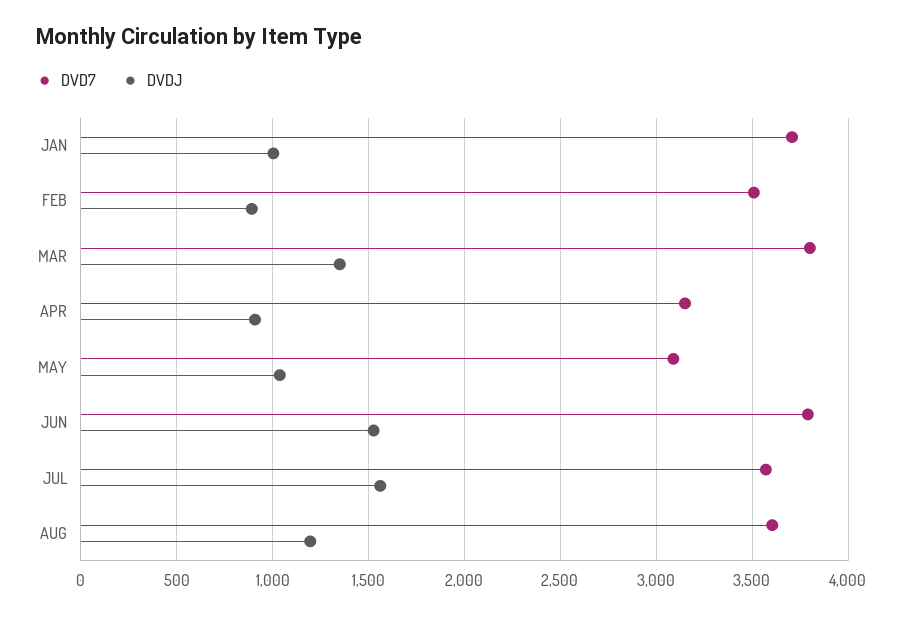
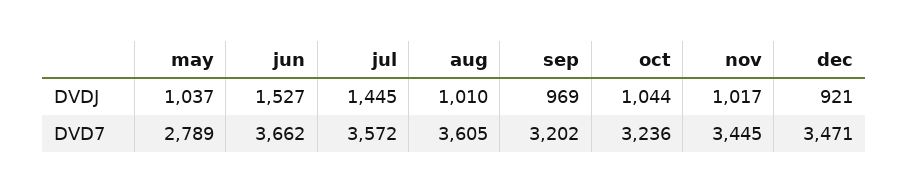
DVD7, JAN: 3700 -> none
DVDJ, JAN: 1000 -> none
DVD7, FEB: 3500 -> none
DVDJ, FEB: 900 -> none
DVD7, MAR: 3800 -> none
DVDJ, MAR: 1350 -> none
DVD7, APR: 3150 -> none
DVDJ, APR: 900 -> none
DVD7, MAY: 3100 -> 2789
DVD7, JUN: 3800 -> 3662
DVDJ, JUL: 1550 -> 1445
DVDJ, AUG: 1200 -> 1010
DVDJ, sep: none -> 969
DVDJ, oct: none -> 1044
DVDJ, nov: none -> 1017
DVDJ, dec: none -> 921
DVD7, sep: none -> 3202
DVD7, oct: none -> 3236
DVD7, nov: none -> 3445
DVD7, dec: none -> 3471

